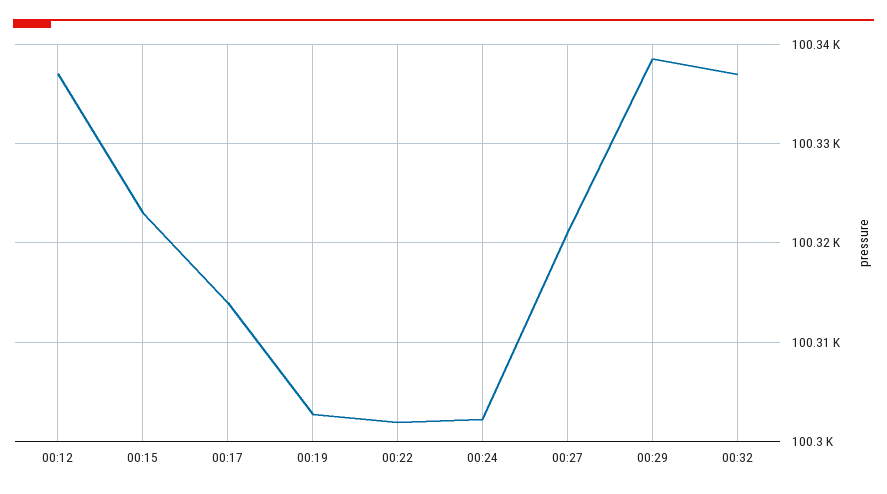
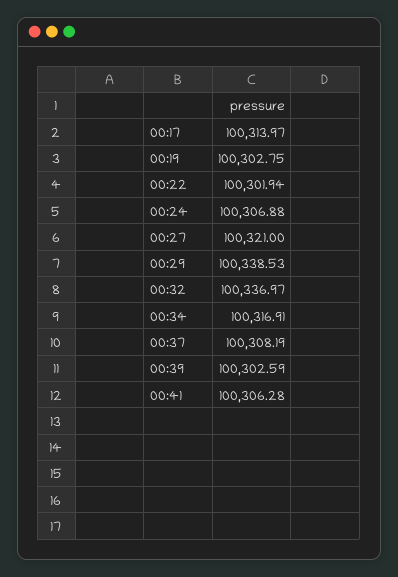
00:12: 100337 -> none
00:15: 100323 -> none
00:24: 100302 -> 100306.88
00:34: none -> 100316.91
00:37: none -> 100308.19
00:39: none -> 100302.59
00:41: none -> 100306.28

